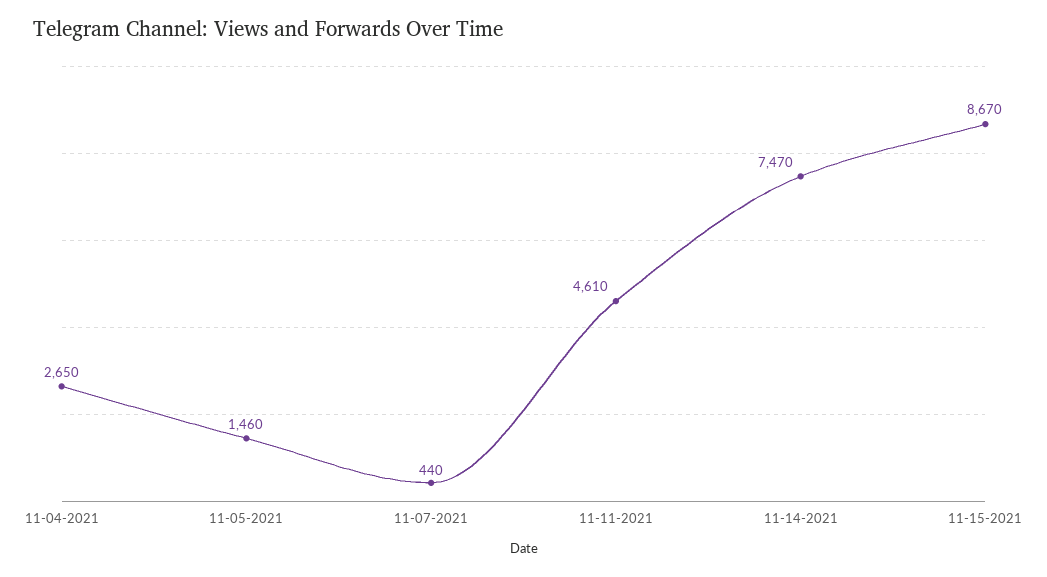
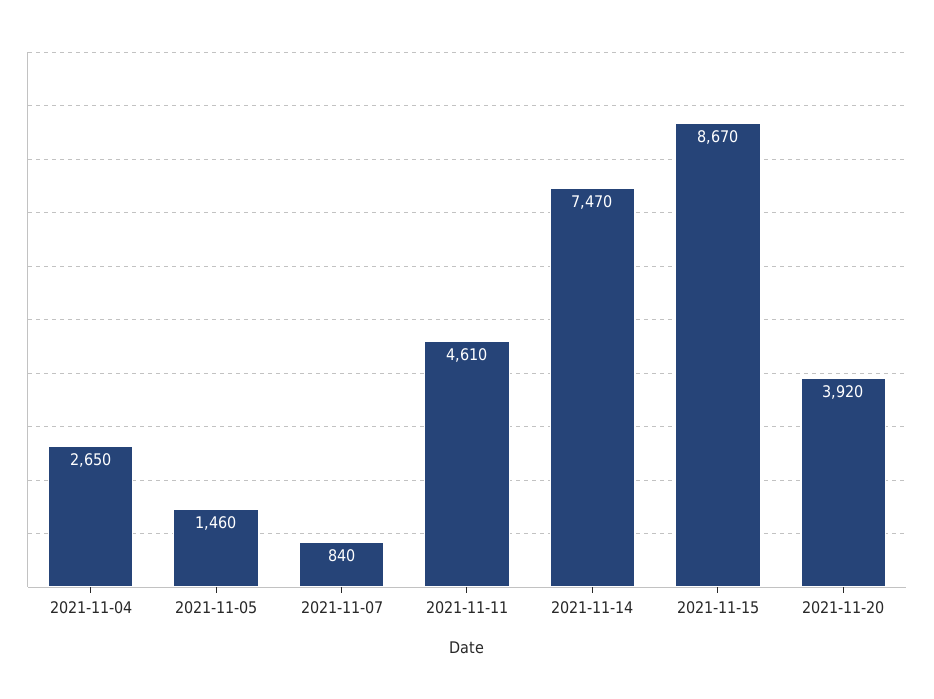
11-07-2021: 440 -> 840
2021-11-20: none -> 3920

